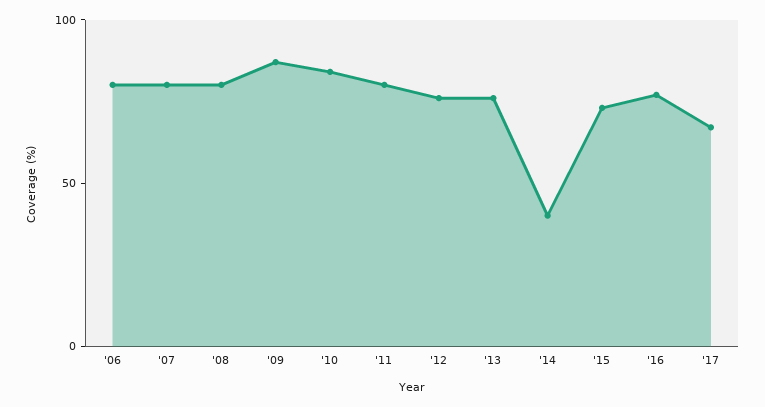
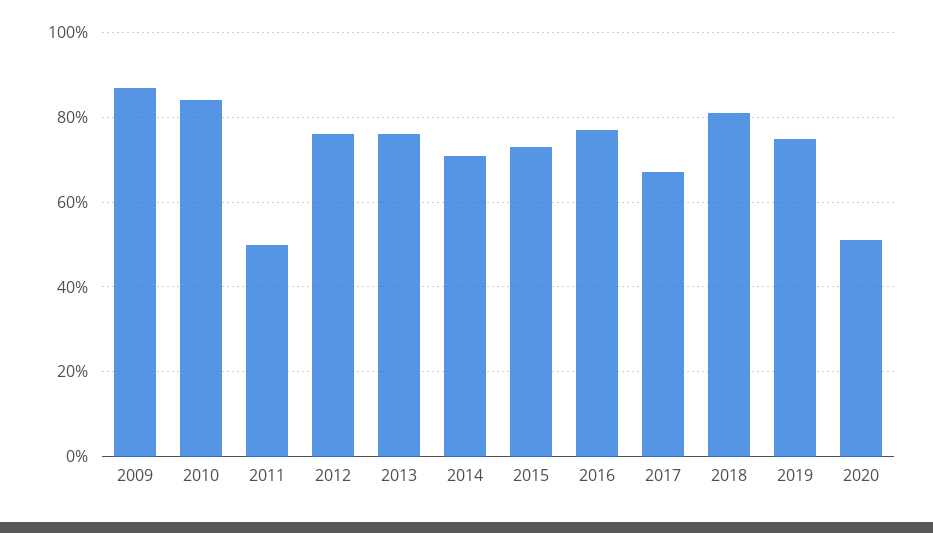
'06: 80 -> none
'07: 80 -> none
'08: 80 -> none
'11: 80 -> 50
'14: 40 -> 70
2018: none -> 80
2019: none -> 75
2020: none -> 50

